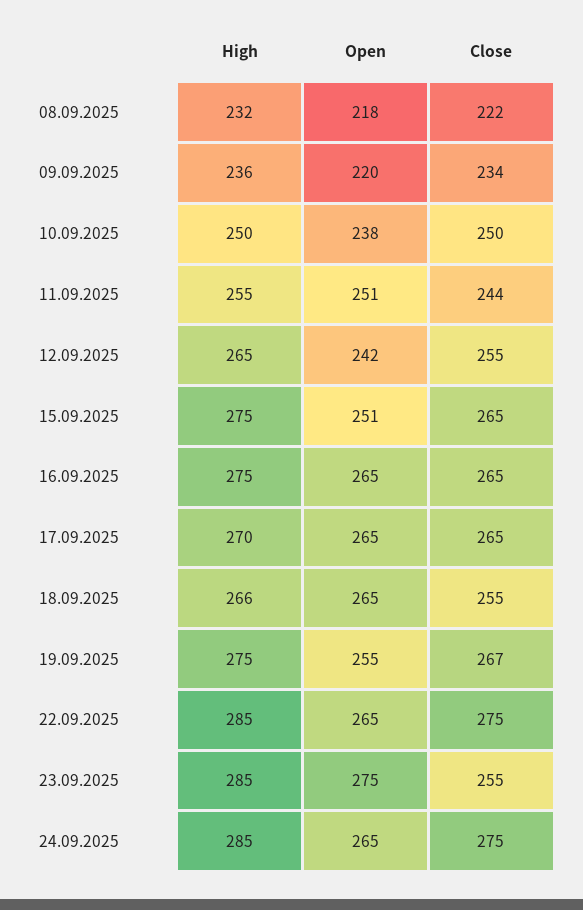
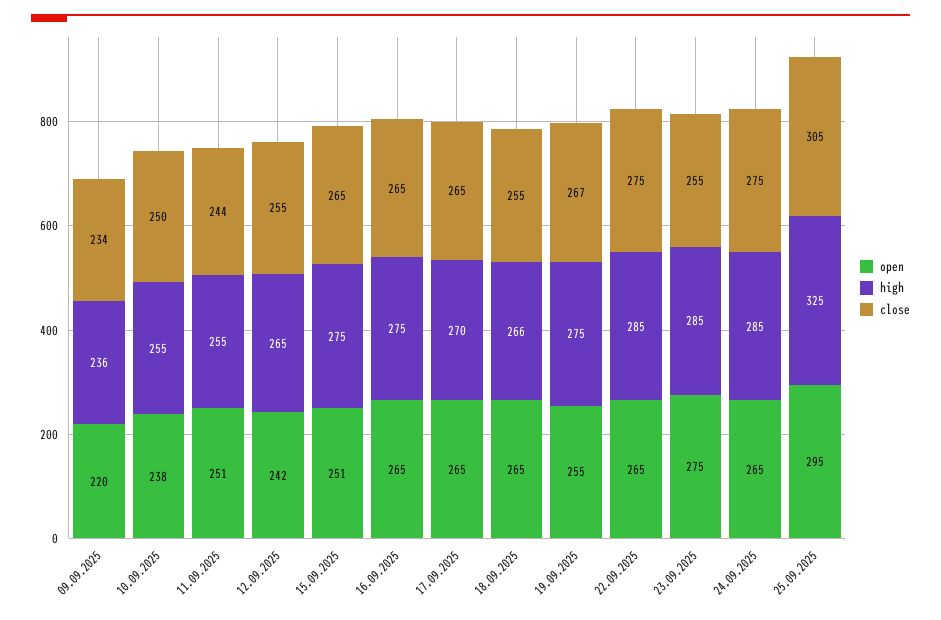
High, 08.09.2025: 232 -> none
Open, 08.09.2025: 218 -> none
Close, 08.09.2025: 222 -> none
High, 10.09.2025: 250 -> 255
Open, 25.09.2025: none -> 295
High, 25.09.2025: none -> 325
Close, 25.09.2025: none -> 305

